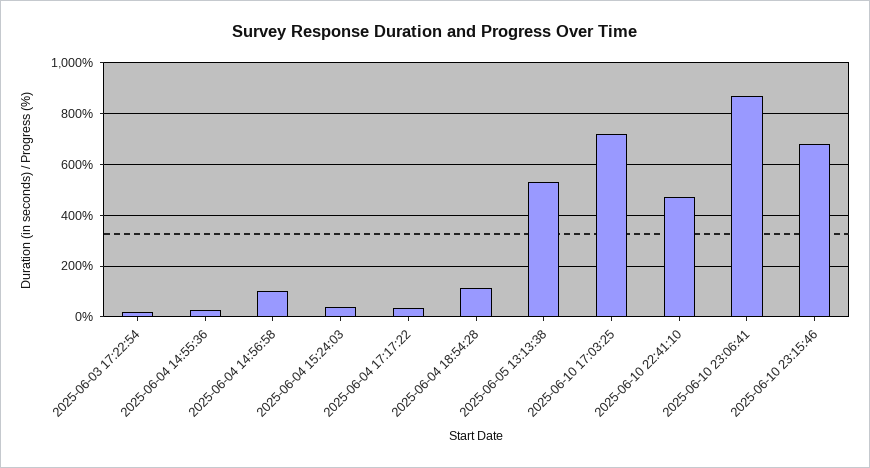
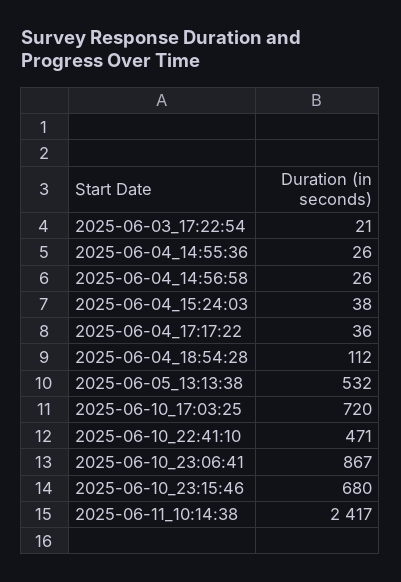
2025-06-04 14:56:58: 100 -> 26
2025-06-11_10:14:38: none -> 2417

